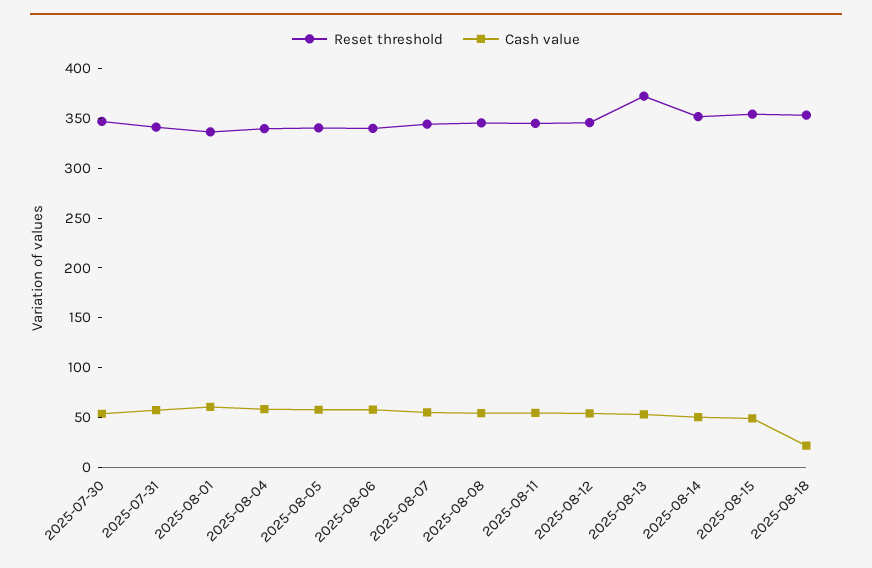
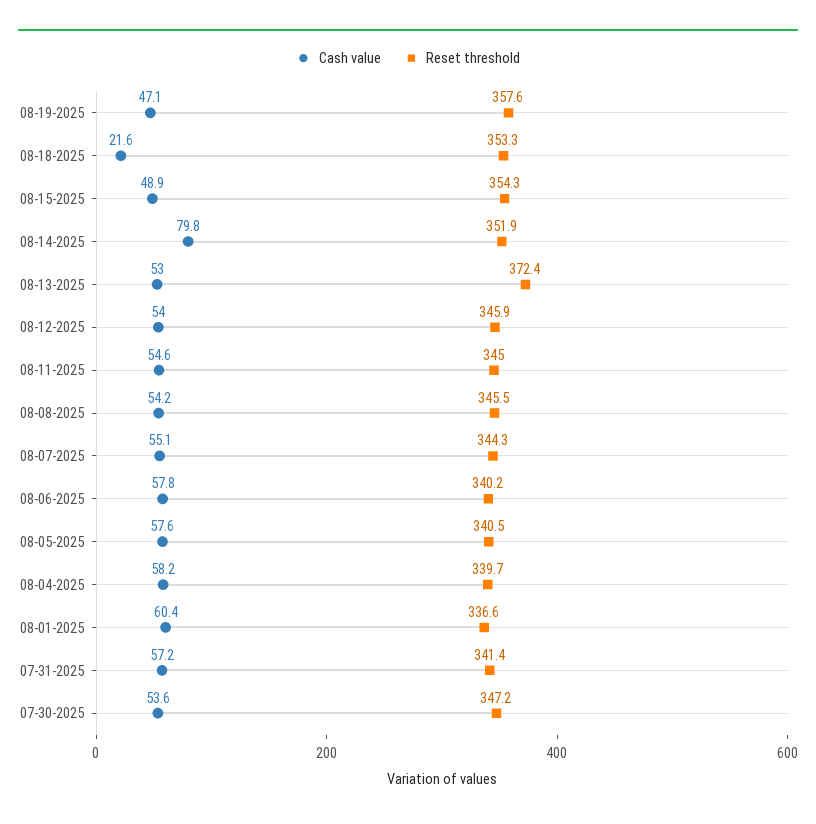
Cash value, 2025-08-14: 50 -> 79.8
Cash value, 08-19-2025: none -> 47.1
Reset threshold, 08-19-2025: none -> 357.6

